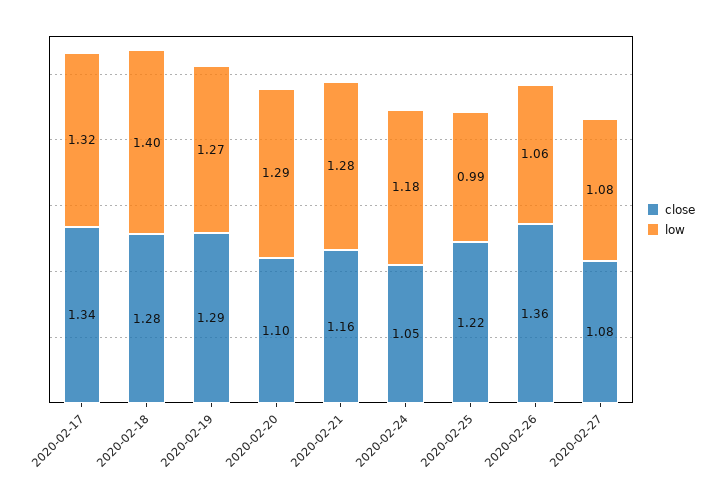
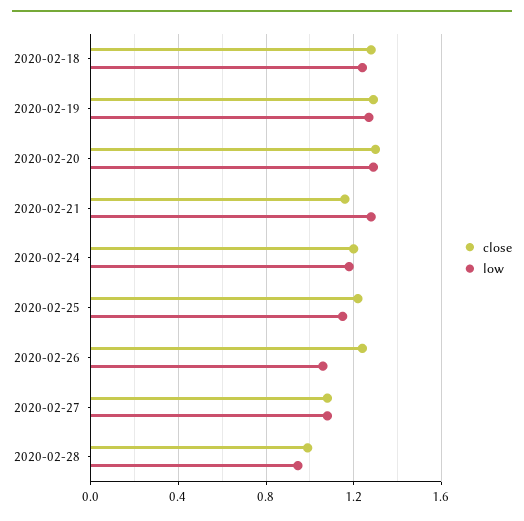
close, 2020-02-17: 1.34 -> none
low, 2020-02-17: 1.32 -> none
low, 2020-02-18: 1.4 -> 1.25
close, 2020-02-20: 1.1 -> 1.3
close, 2020-02-24: 1.05 -> 1.2
low, 2020-02-25: 0.99 -> 1.15
close, 2020-02-26: 1.36 -> 1.25
close, 2020-02-28: none -> 1
low, 2020-02-28: none -> 0.95

